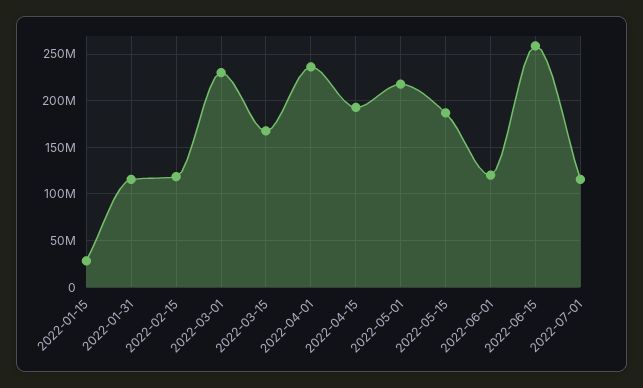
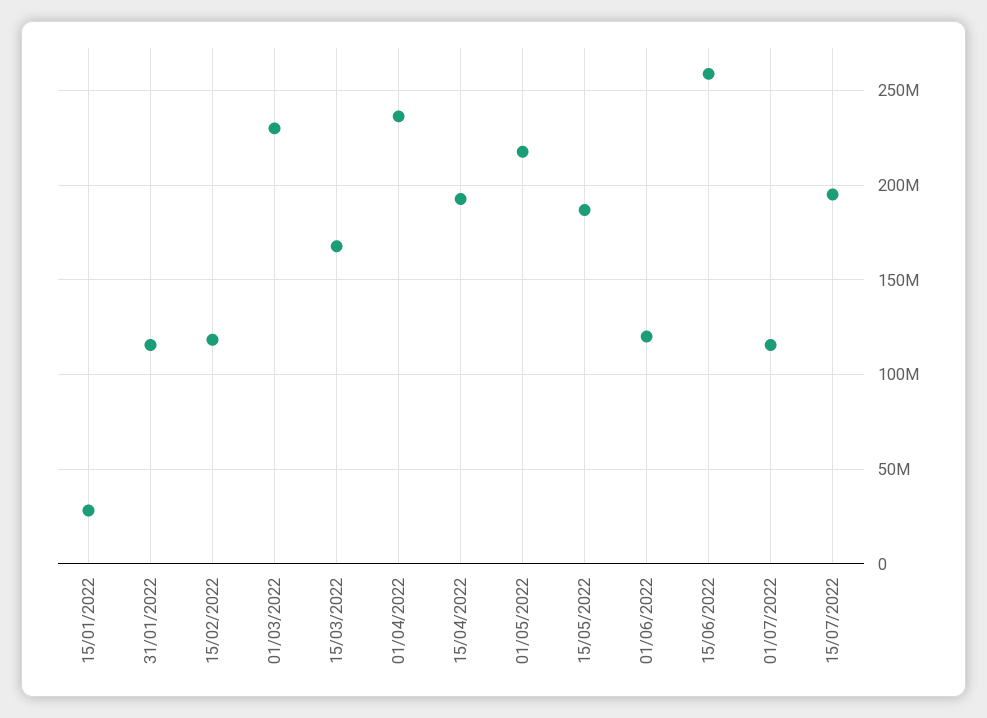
15/07/2022: none -> 195000000

